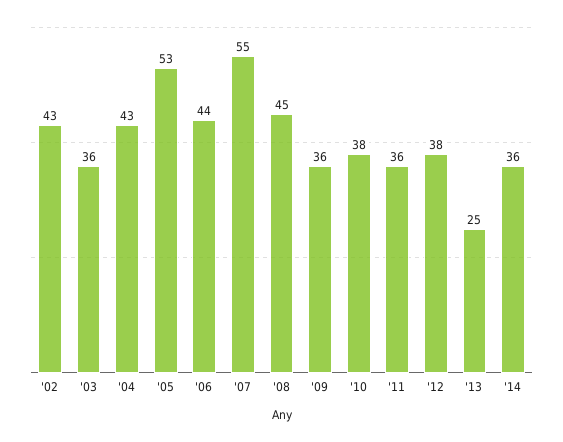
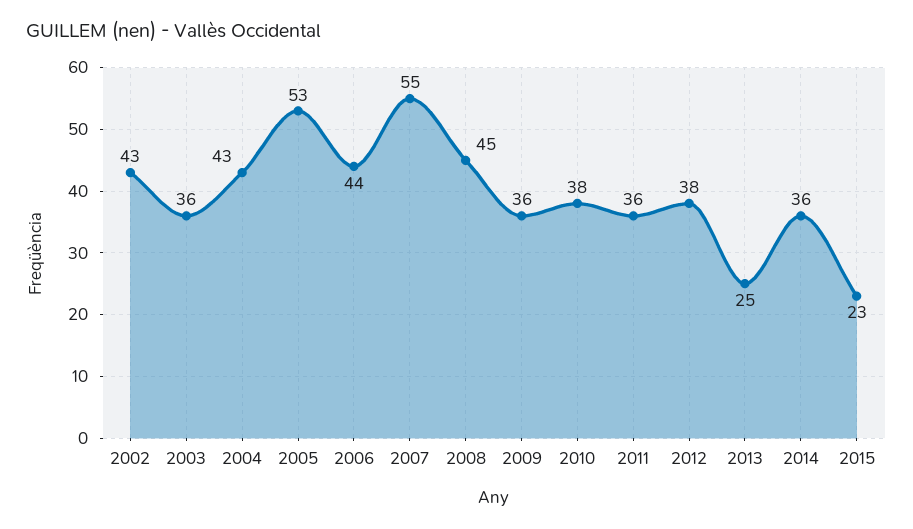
2015: none -> 23

